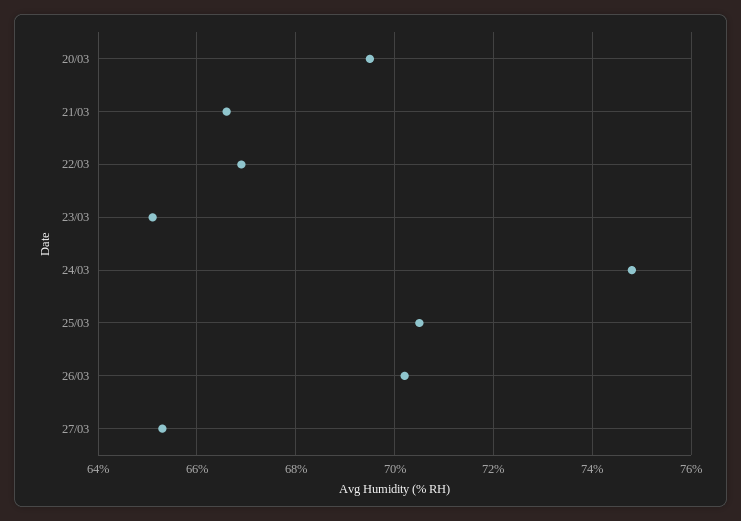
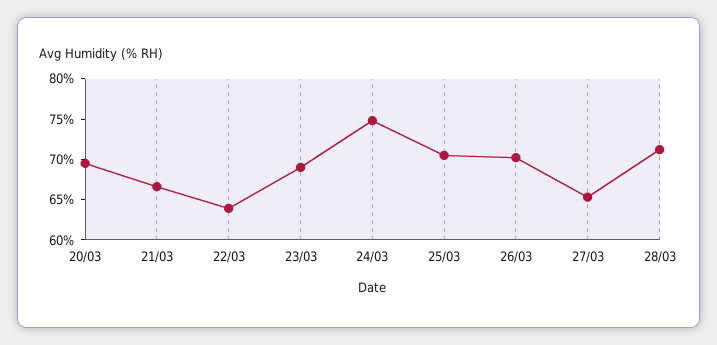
22/03: 67 -> 64
23/03: 65 -> 69
28/03: none -> 71

